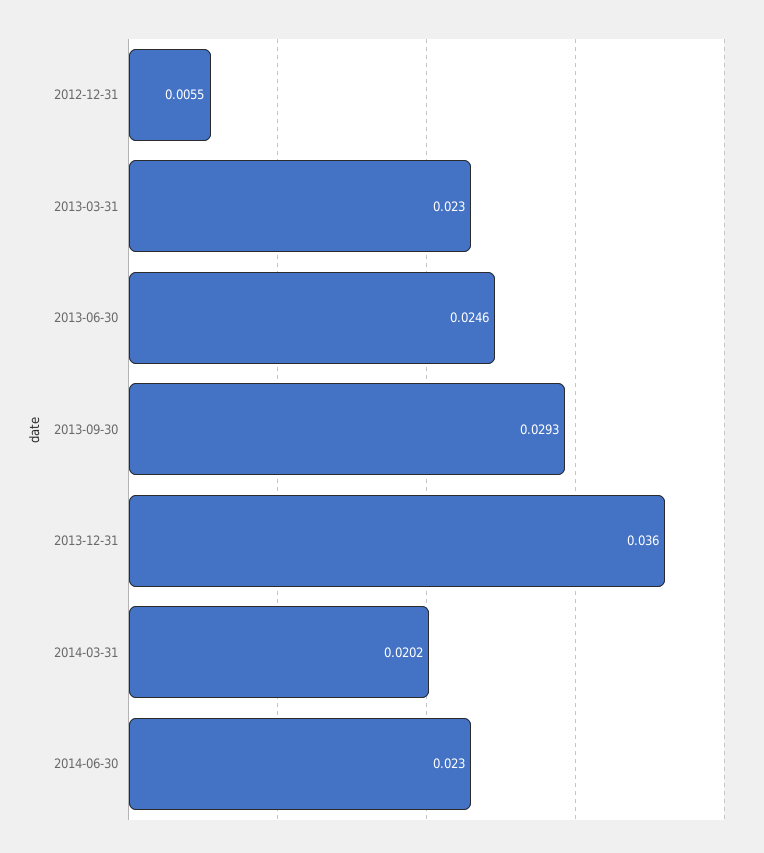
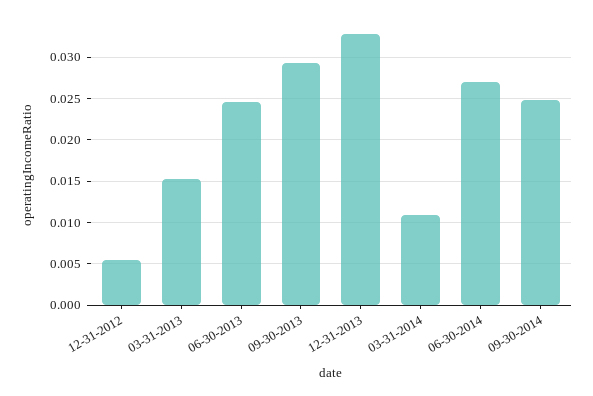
2013-03-31: 0.023 -> 0.015
2013-12-31: 0.036 -> 0.033
2014-03-31: 0.0202 -> 0.011
2014-06-30: 0.023 -> 0.027
09-30-2014: none -> 0.025

